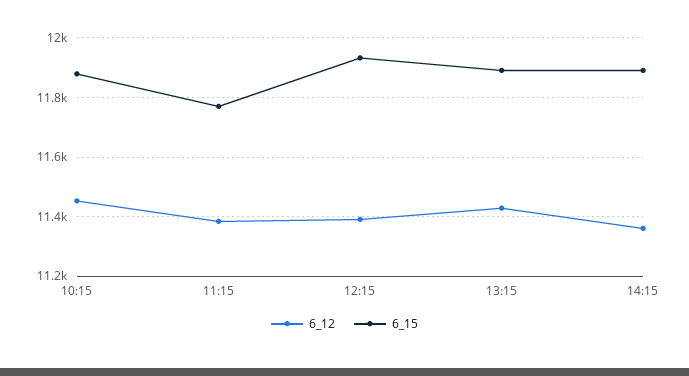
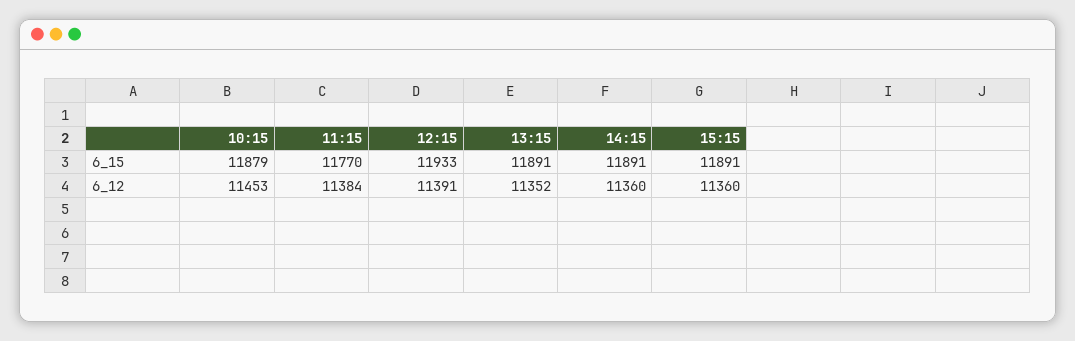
6_12, 13:15: 11425 -> 11352
6_15, 15:15: none -> 11891
6_12, 15:15: none -> 11360

